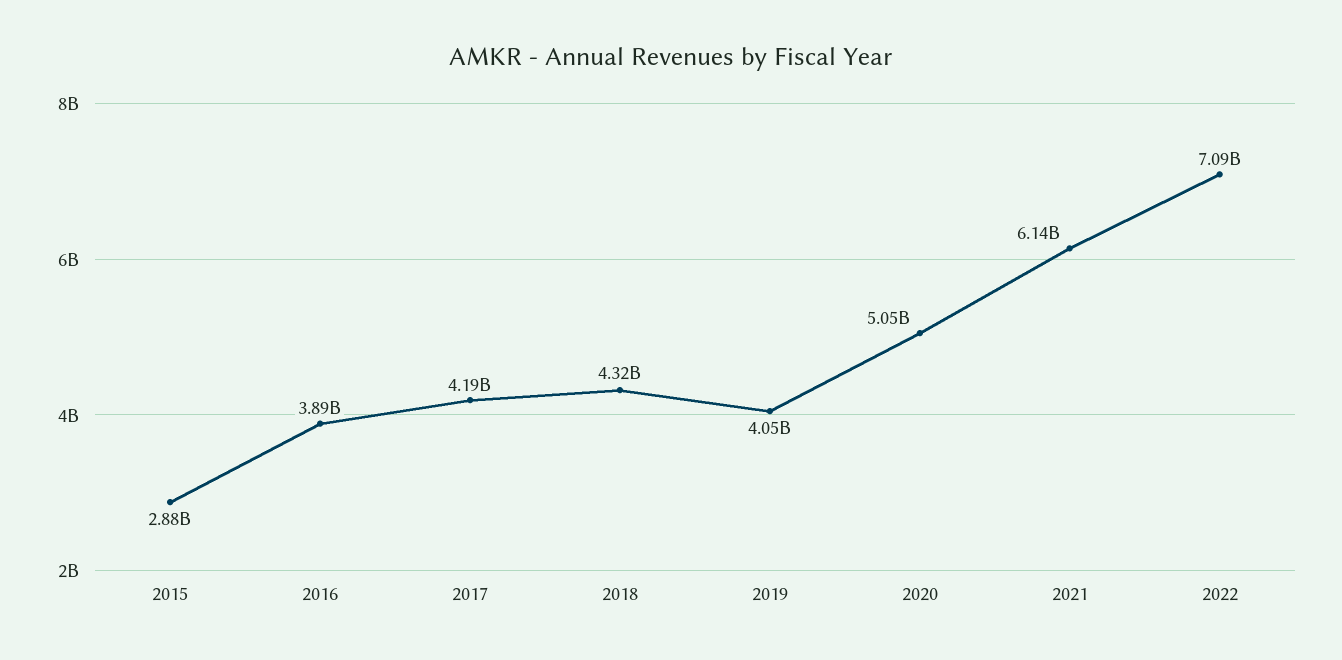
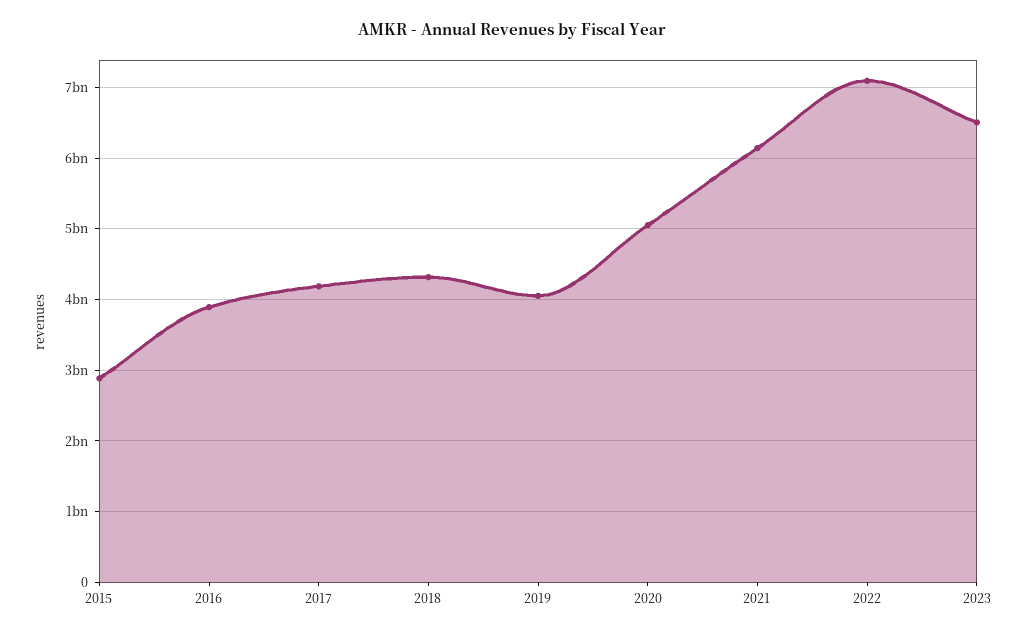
2023: none -> 6500000000

